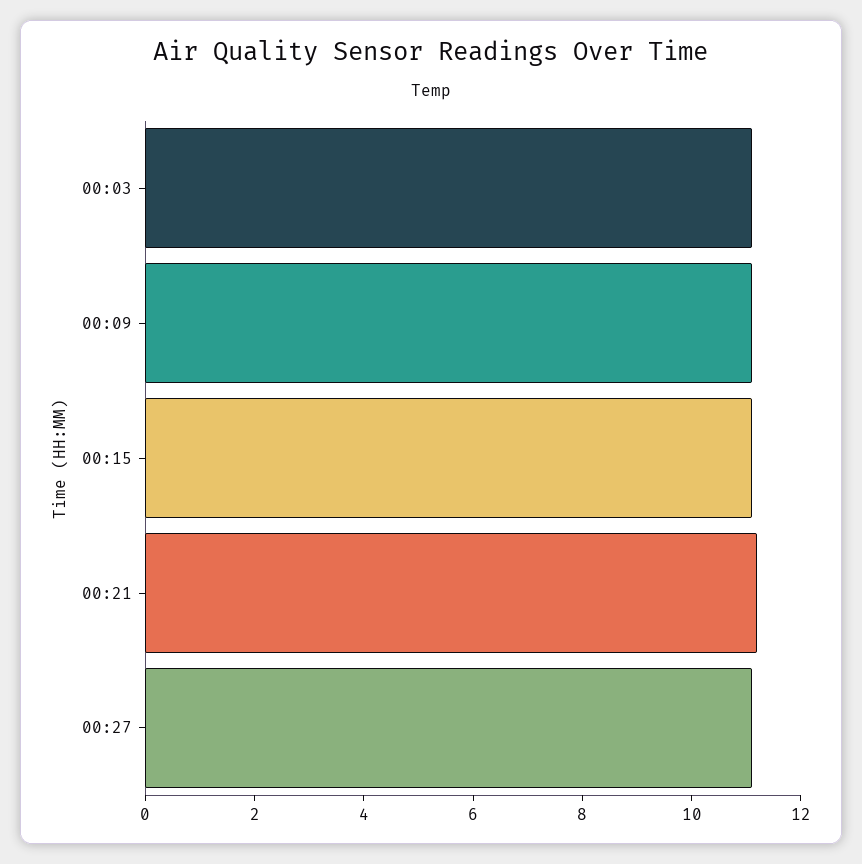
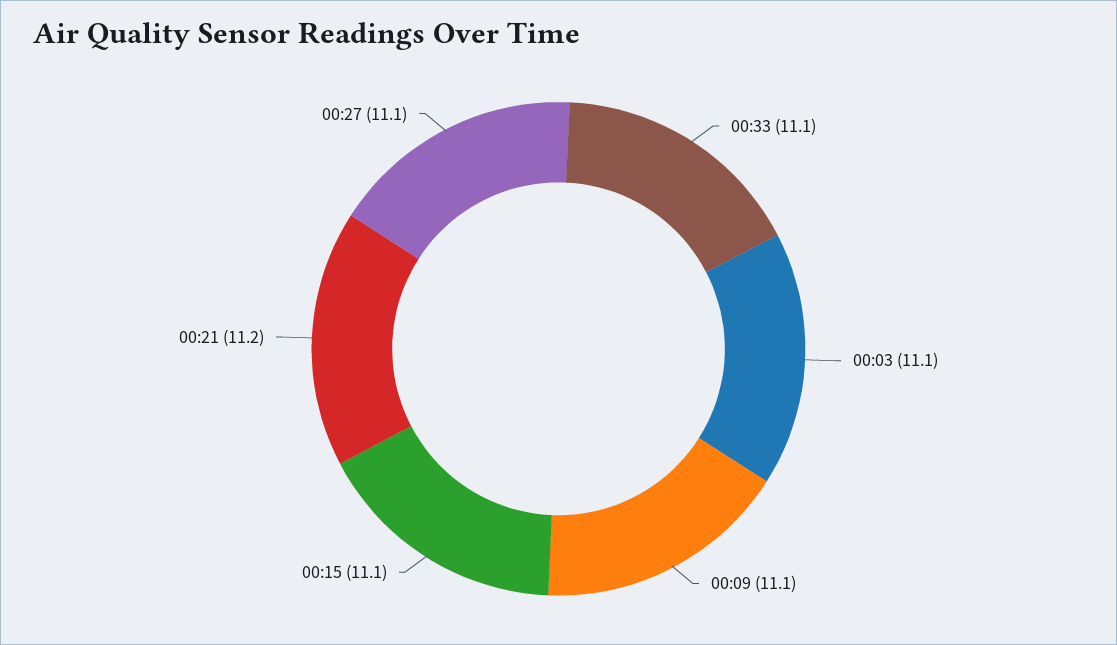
00:33: none -> 11.1

